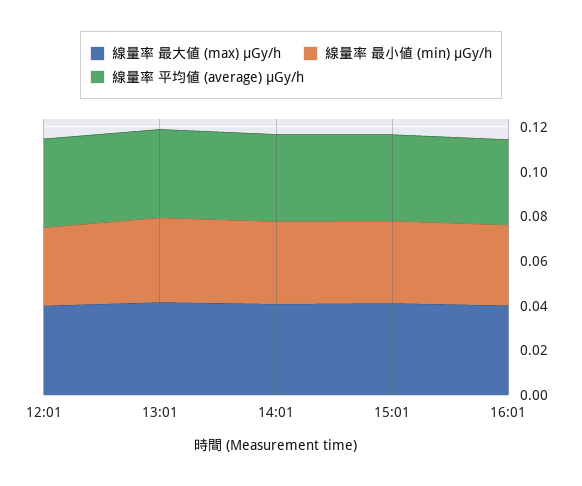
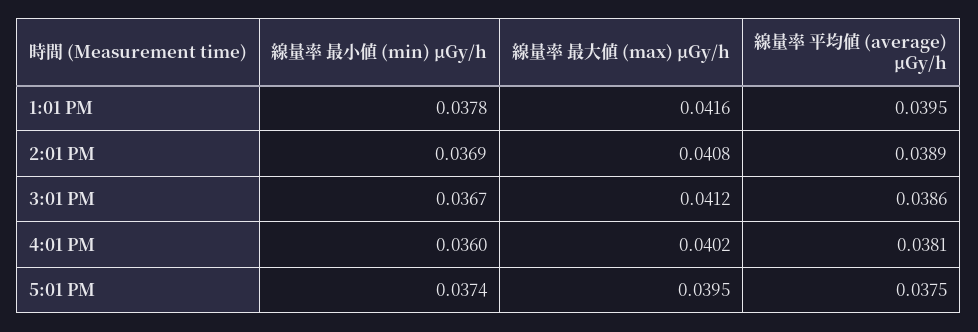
線量率 最大値 (max) μGy/h, 12:01: 0.04 -> none
線量率 最小値 (min) μGy/h, 12:01: 0.035 -> none
線量率 平均値 (average) μGy/h, 12:01: 0.04 -> none
線量率 最小値 (min) μGy/h, 5:01 PM: none -> 0.0374
線量率 最大値 (max) μGy/h, 5:01 PM: none -> 0.0395
線量率 平均値 (average) μGy/h, 5:01 PM: none -> 0.0375

